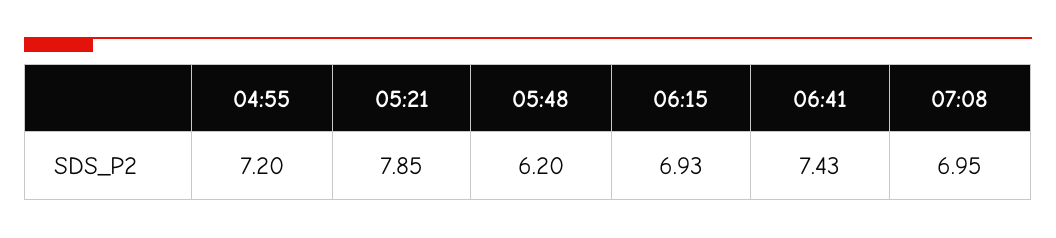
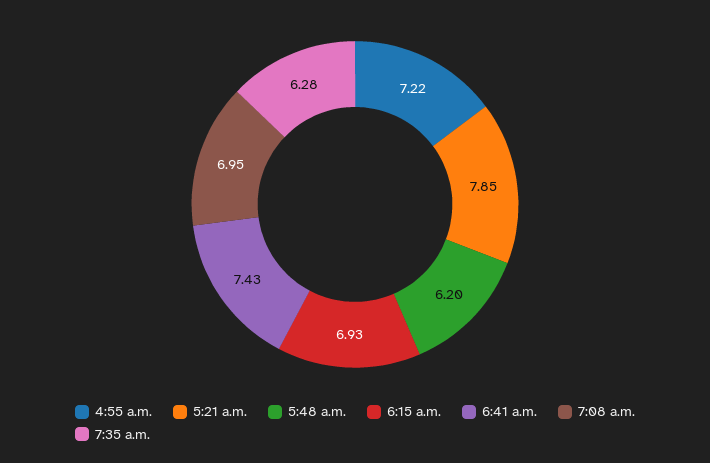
04:55: 7.2 -> 7.22
7:35 a.m.: none -> 6.28

